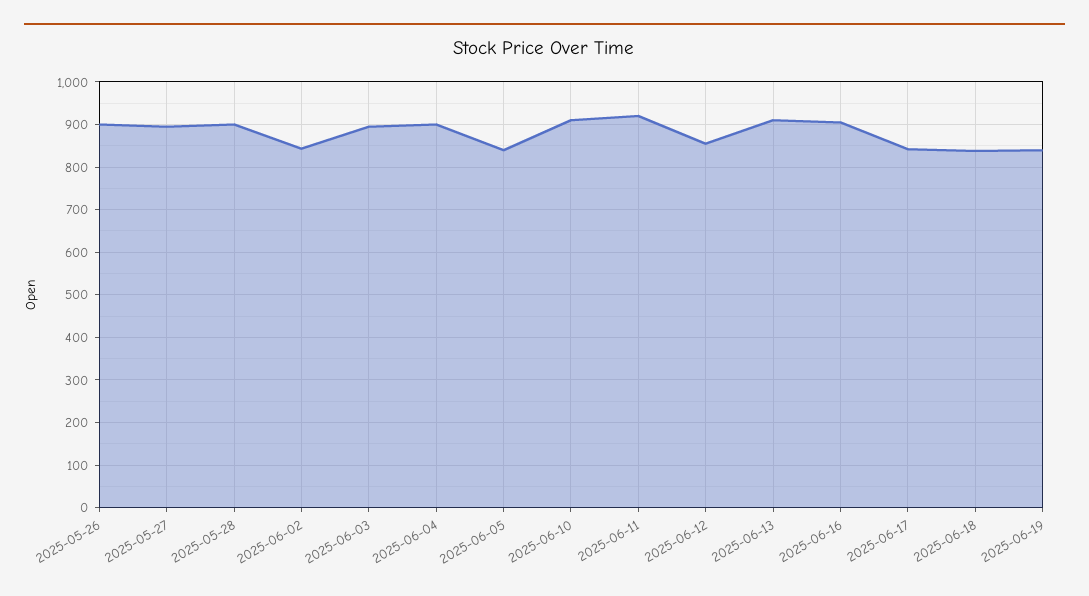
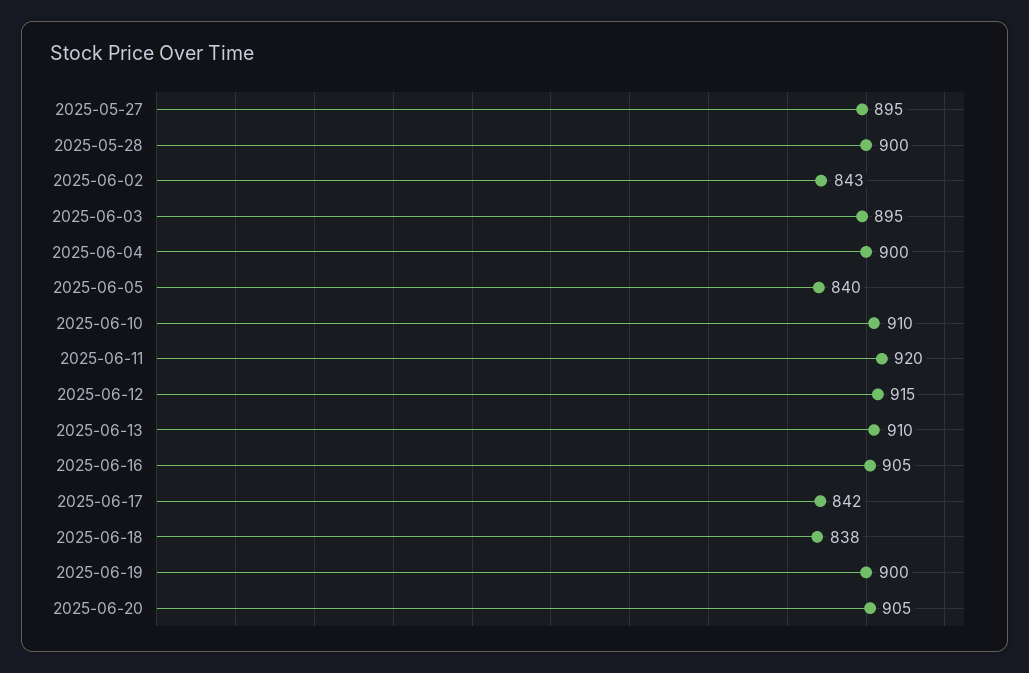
2025-05-26: 900 -> none
2025-06-12: 860 -> 915
2025-06-19: 840 -> 900
2025-06-20: none -> 905

